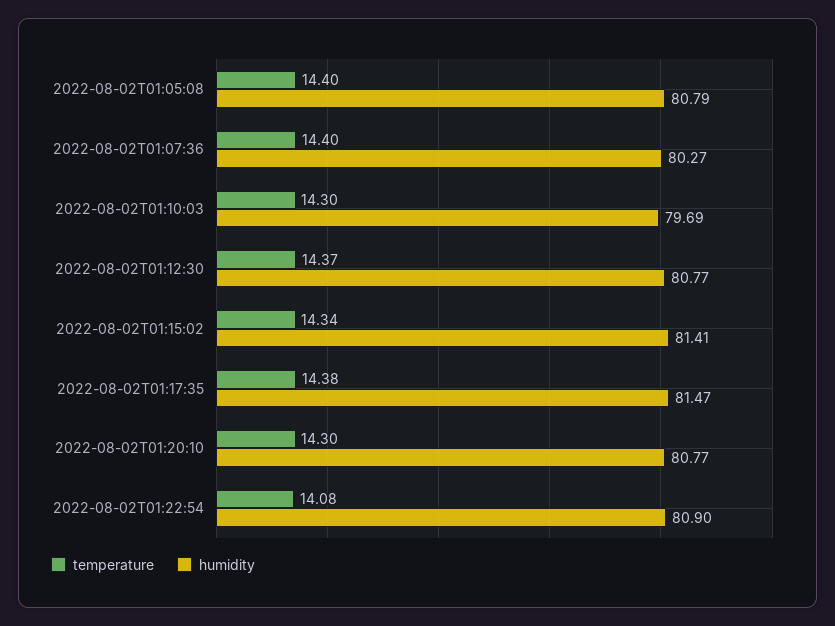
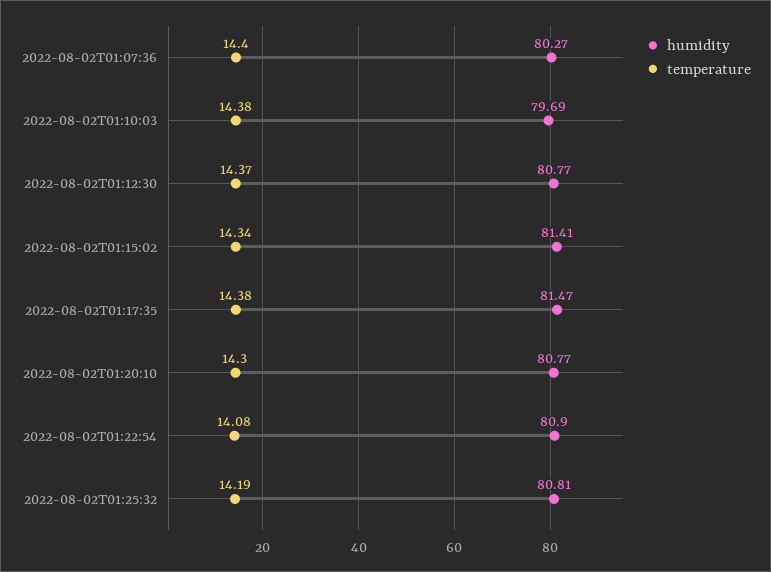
temperature, 2022-08-02T01:05:08: 14.4 -> none
humidity, 2022-08-02T01:05:08: 80.79 -> none
temperature, 2022-08-02T01:10:03: 14.3 -> 14.38
humidity, 2022-08-02T01:25:32: none -> 80.81
temperature, 2022-08-02T01:25:32: none -> 14.19

